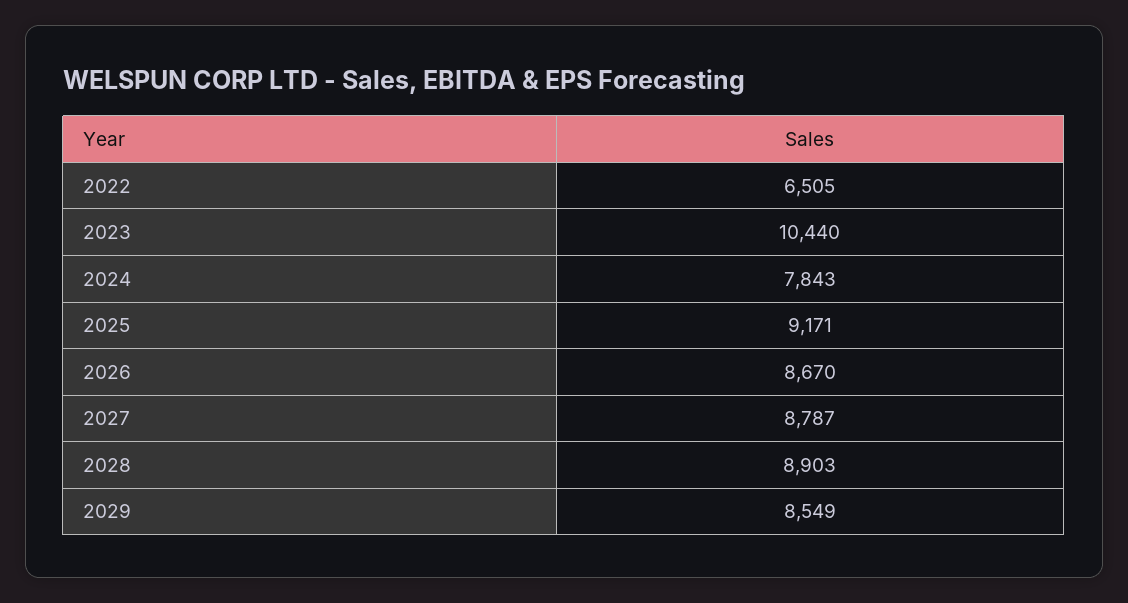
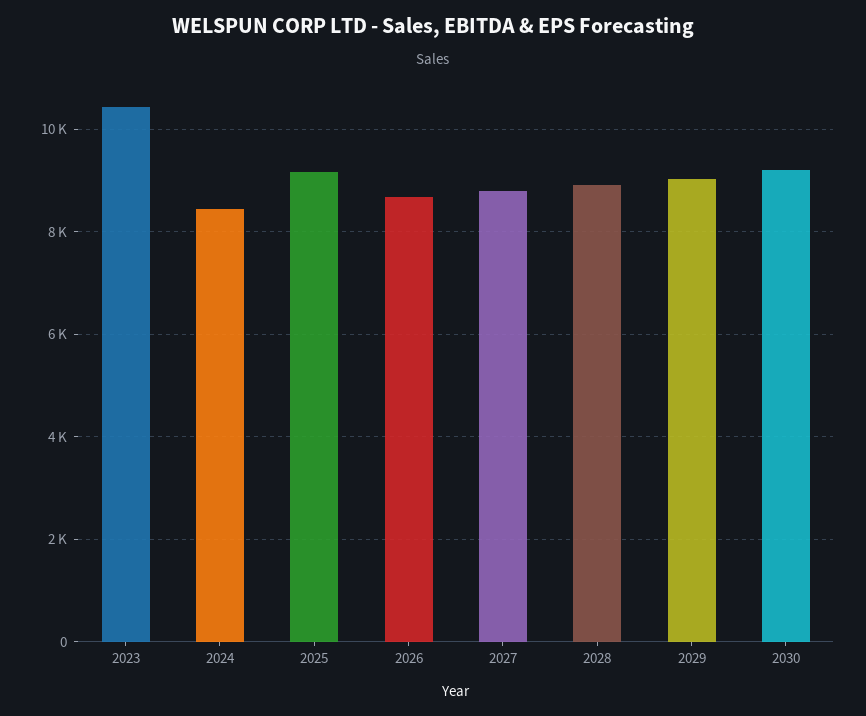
2022: 6505 -> none
2024: 7843 -> 8400
2029: 8549 -> 9000
2030: none -> 9200

